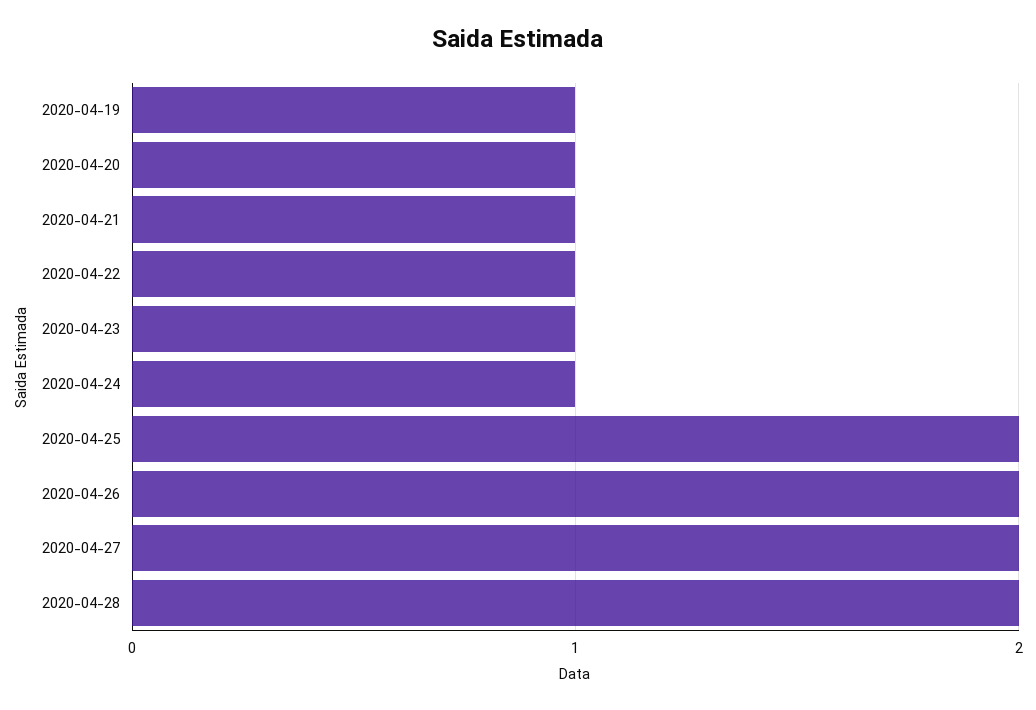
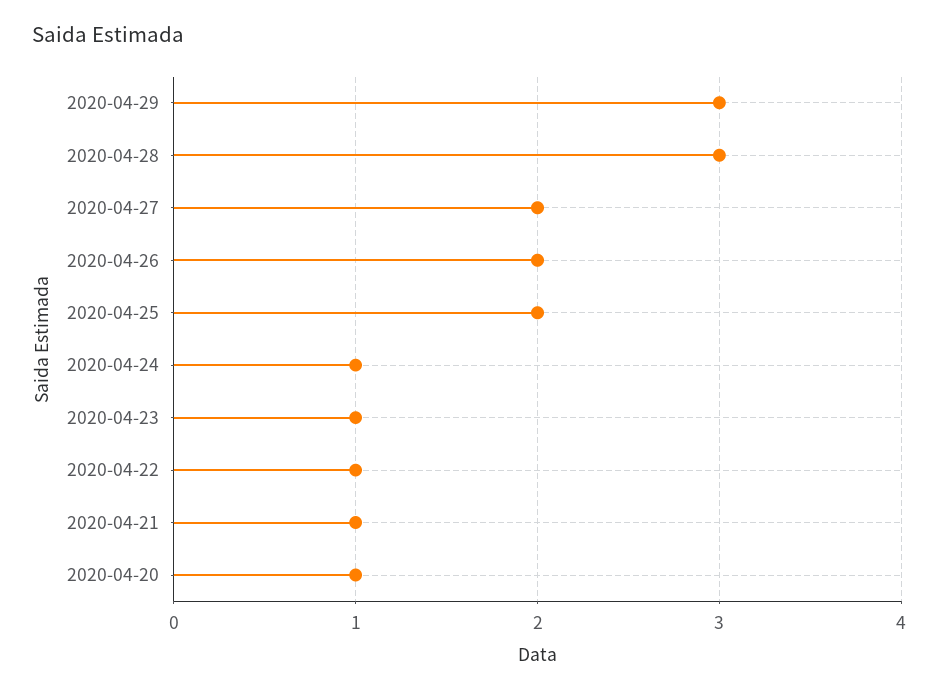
2020-04-19: 1 -> none
2020-04-28: 2 -> 3
2020-04-29: none -> 3

